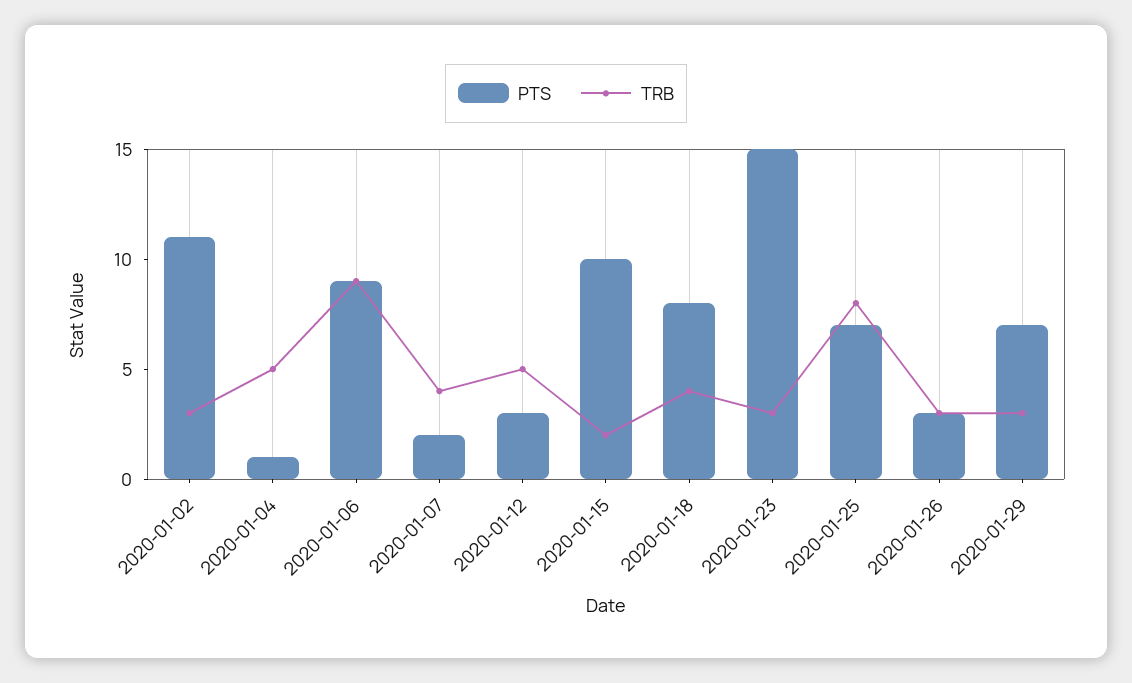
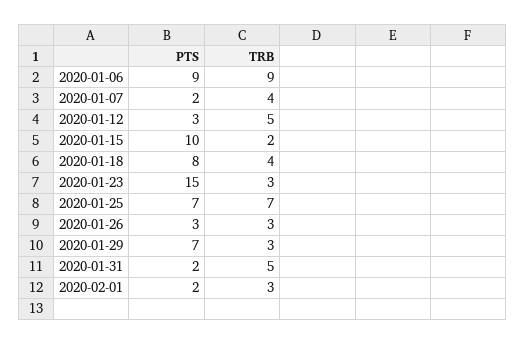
PTS, 2020-01-02: 11 -> none
TRB, 2020-01-02: 3 -> none
PTS, 2020-01-04: 1 -> none
TRB, 2020-01-04: 5 -> none
TRB, 2020-01-25: 8 -> 7
PTS, 2020-01-31: none -> 2
TRB, 2020-01-31: none -> 5
PTS, 2020-02-01: none -> 2
TRB, 2020-02-01: none -> 3

